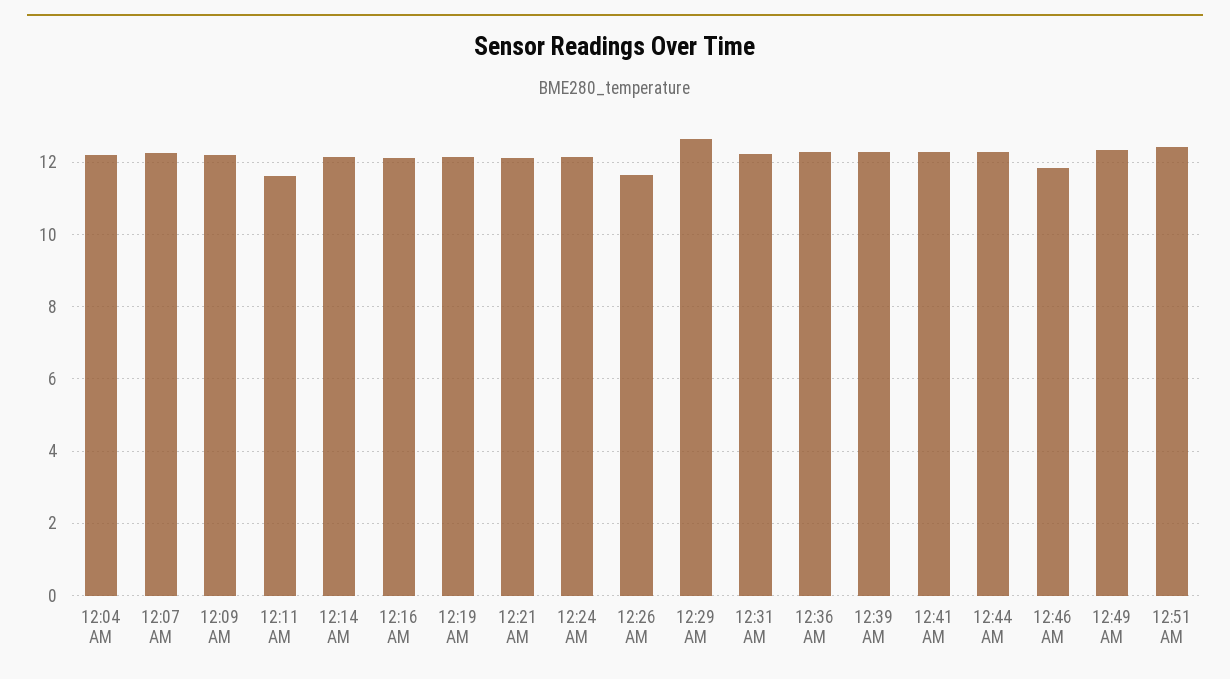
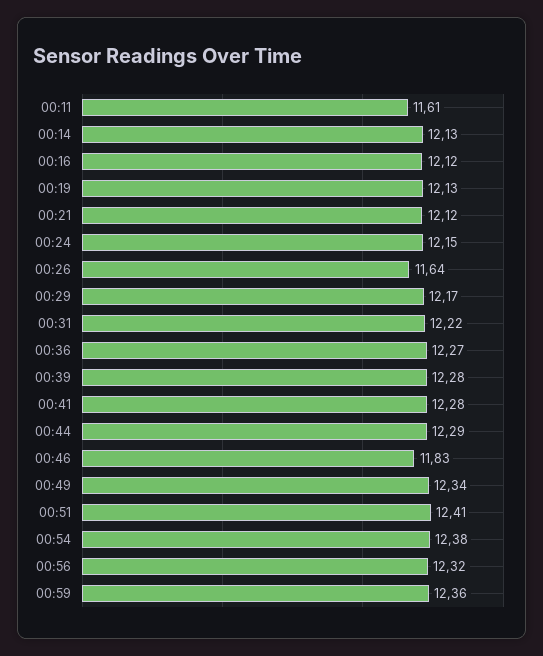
12:04 AM: 12.2 -> none
12:07 AM: 12.2 -> none
12:09 AM: 12.2 -> none
12:29 AM: 12.6 -> 12.17
00:54: none -> 12.38
00:56: none -> 12.32
00:59: none -> 12.36

